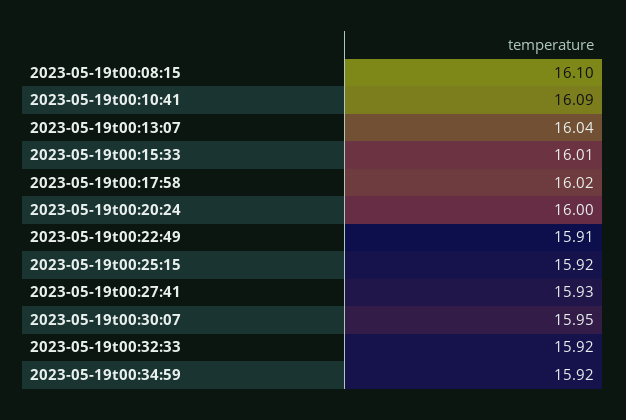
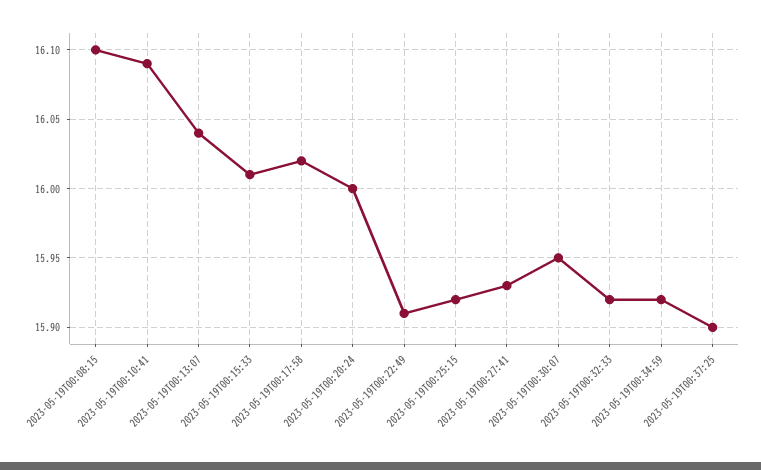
2023-05-19T00:37:25: none -> 15.9

